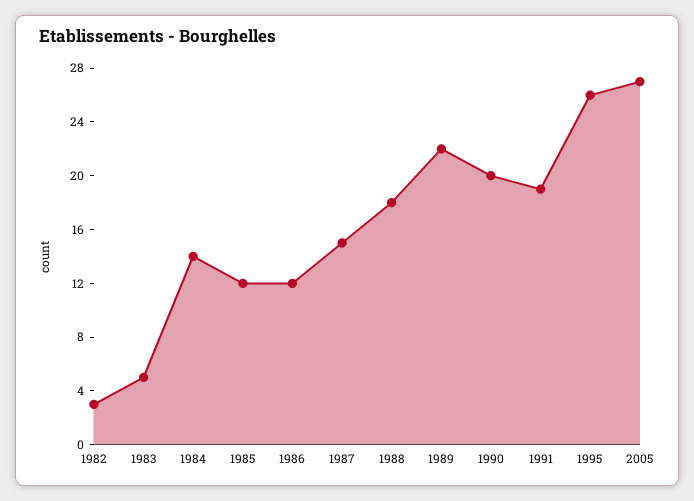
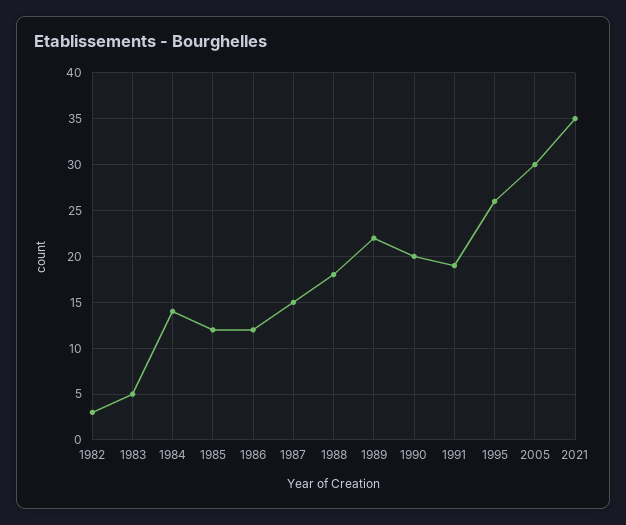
2005: 27 -> 30
2021: none -> 35

